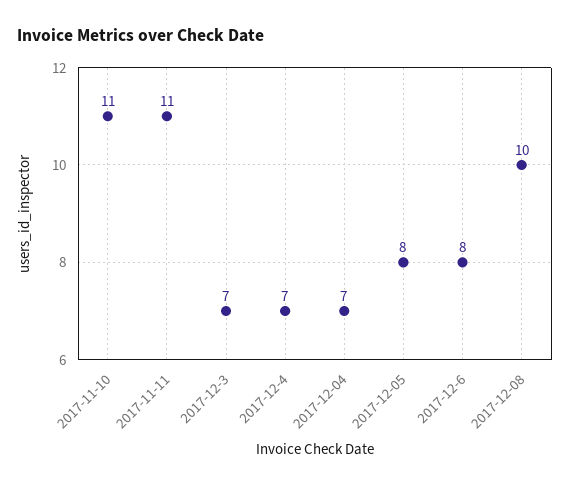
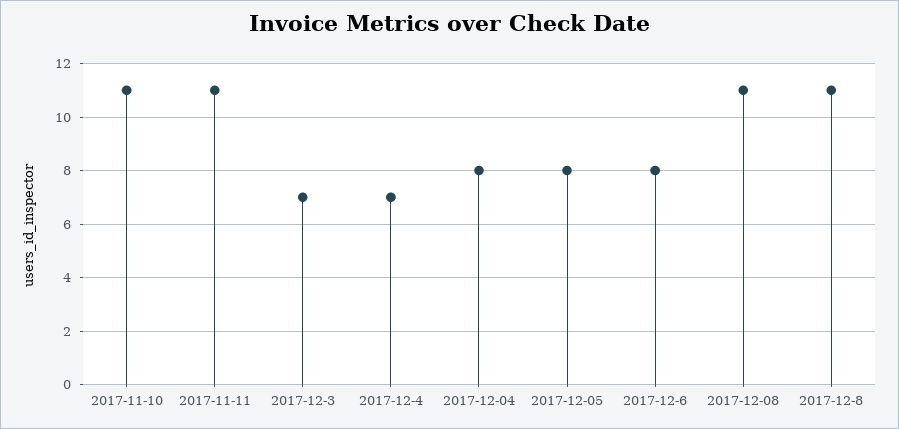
2017-12-04: 7 -> 8
2017-12-08: 10 -> 11
2017-12-8: none -> 11

